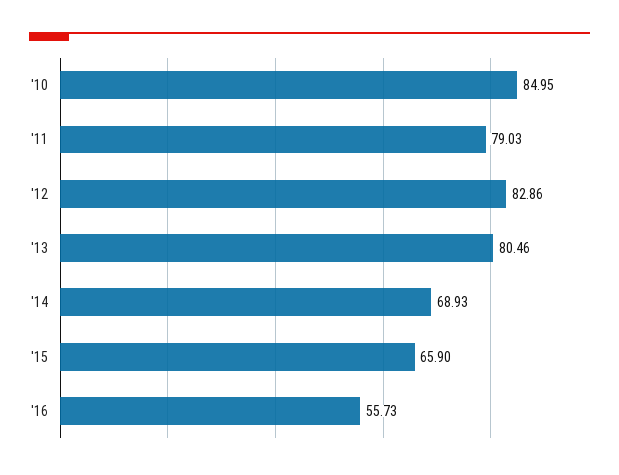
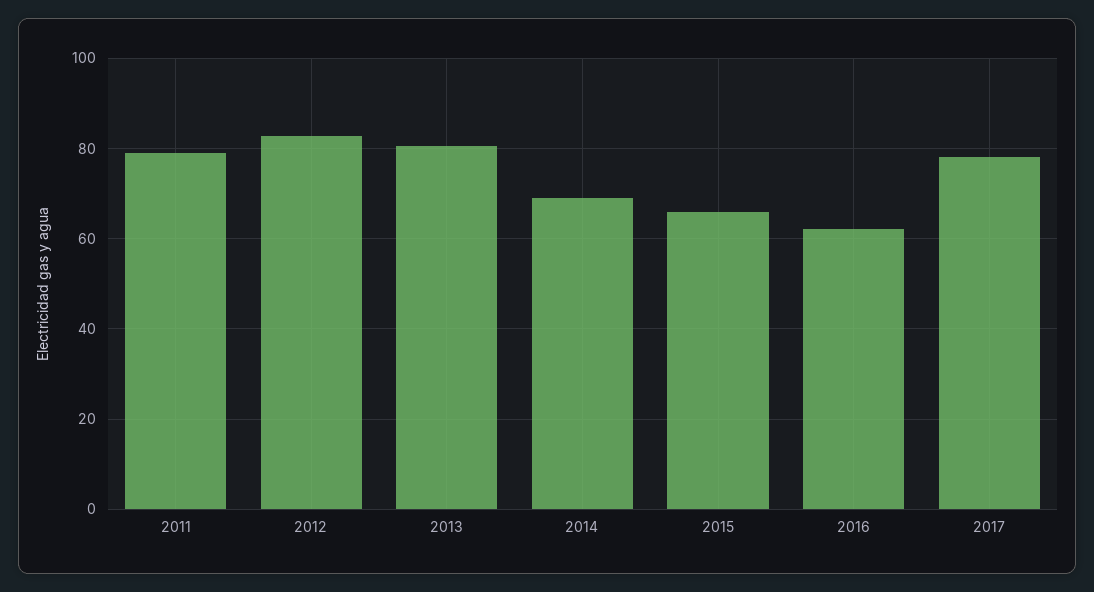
'10: 84.95 -> none
'16: 55.73 -> 62
2017: none -> 78

